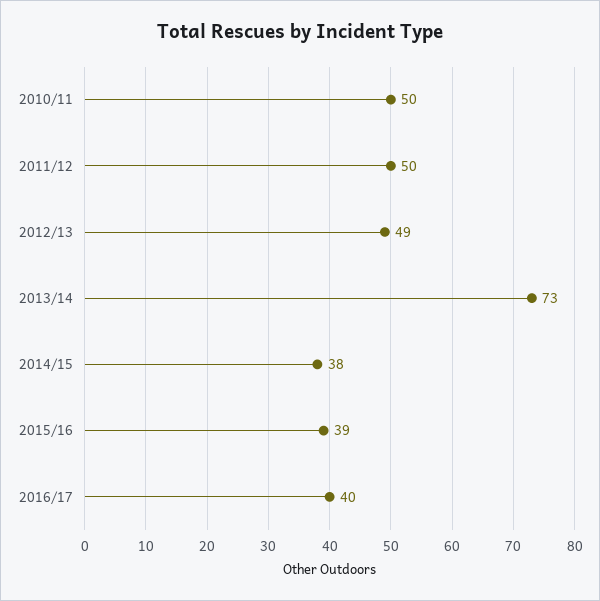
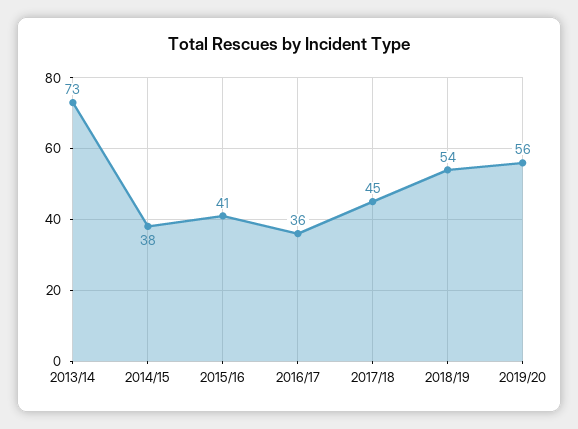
2010/11: 50 -> none
2011/12: 50 -> none
2012/13: 49 -> none
2015/16: 39 -> 41
2016/17: 40 -> 36
2017/18: none -> 45
2018/19: none -> 54
2019/20: none -> 56

